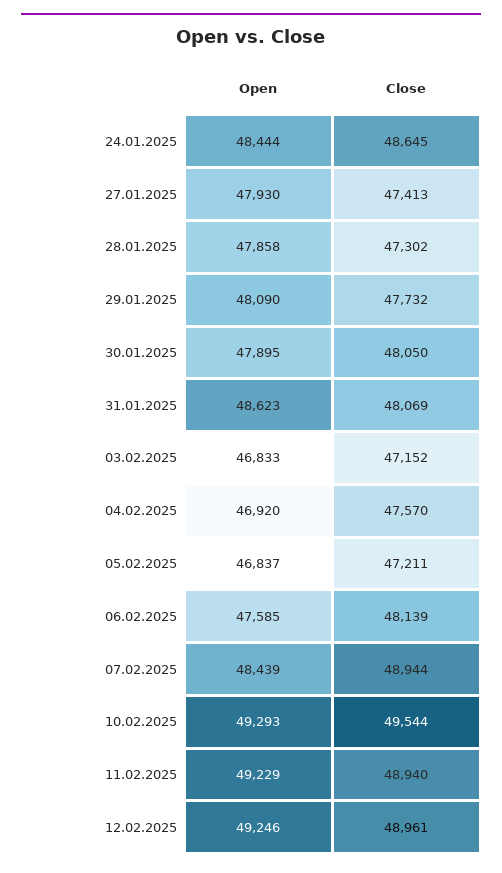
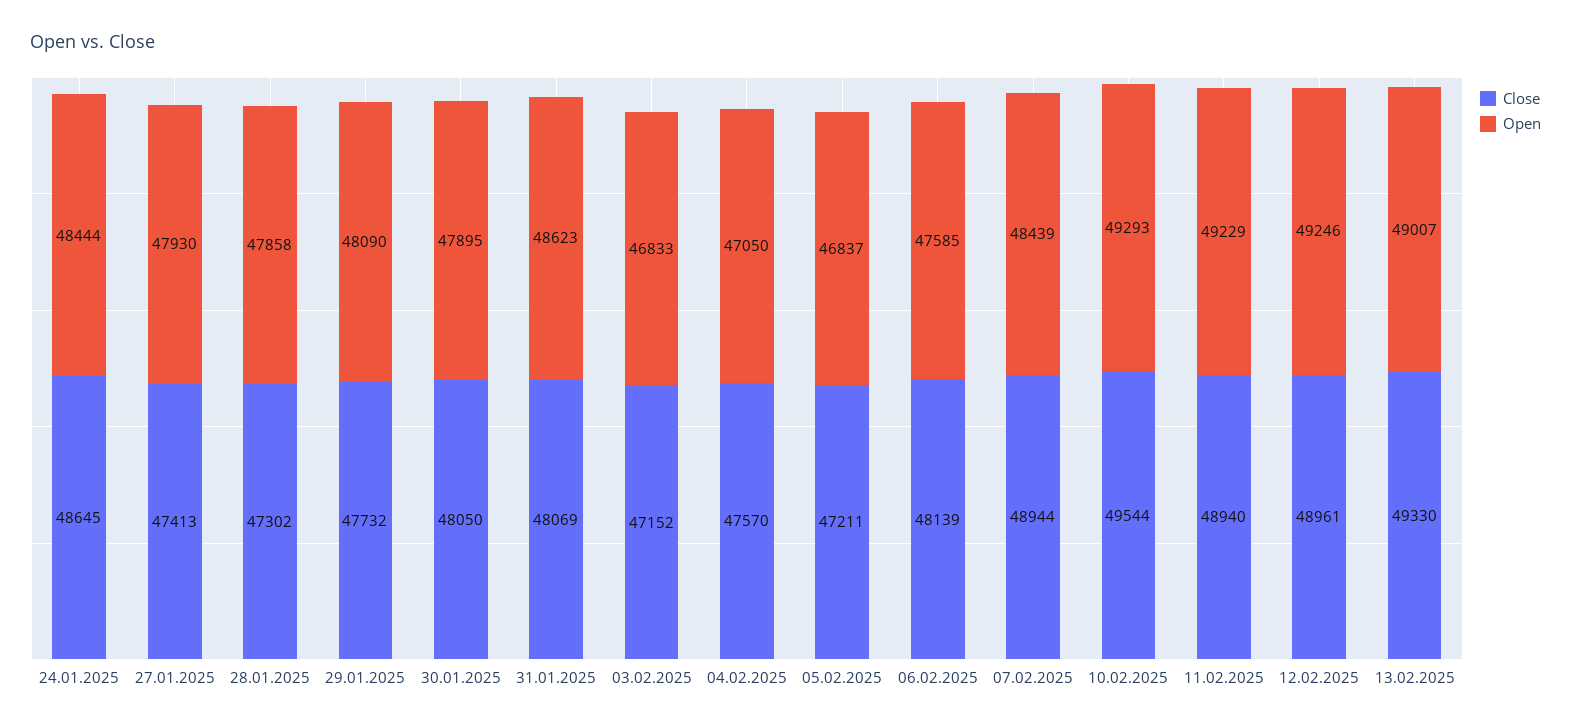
Open, 04.02.2025: 46920 -> 47050
Close, 13.02.2025: none -> 49330
Open, 13.02.2025: none -> 49007

